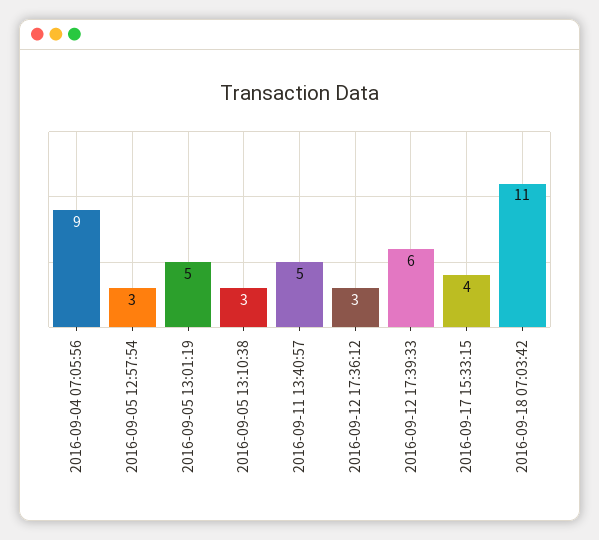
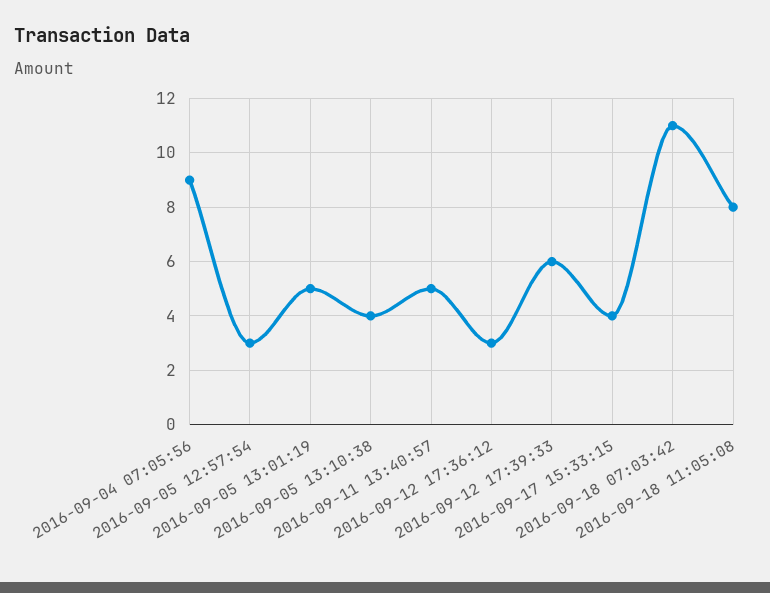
2016-09-05 13:10:38: 3 -> 4
2016-09-18 11:05:08: none -> 8

